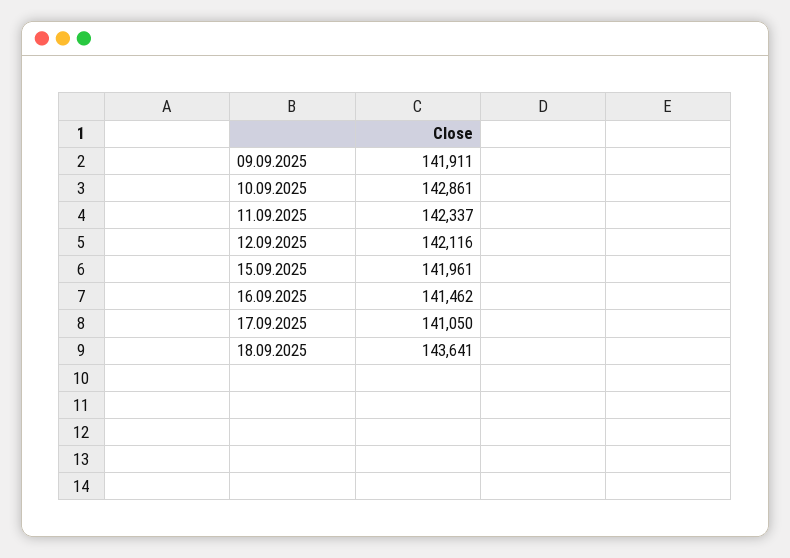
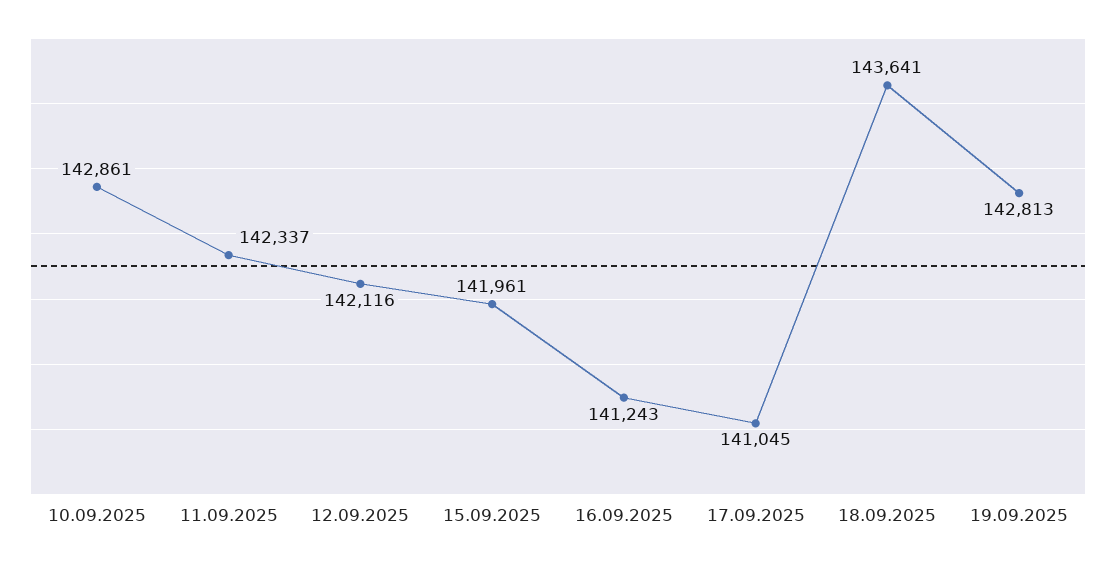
09.09.2025: 141911 -> none
16.09.2025: 141462 -> 141243
17.09.2025: 141050 -> 141045
19.09.2025: none -> 142813

